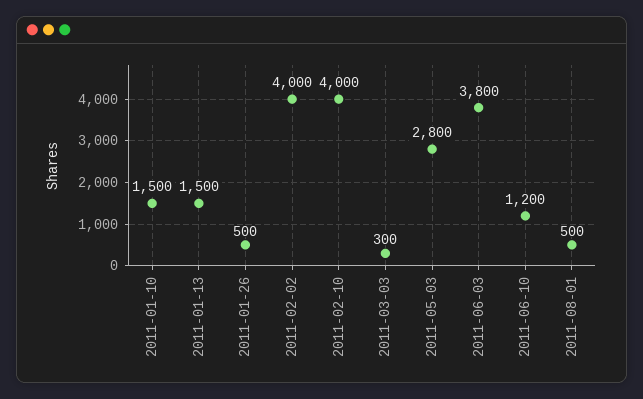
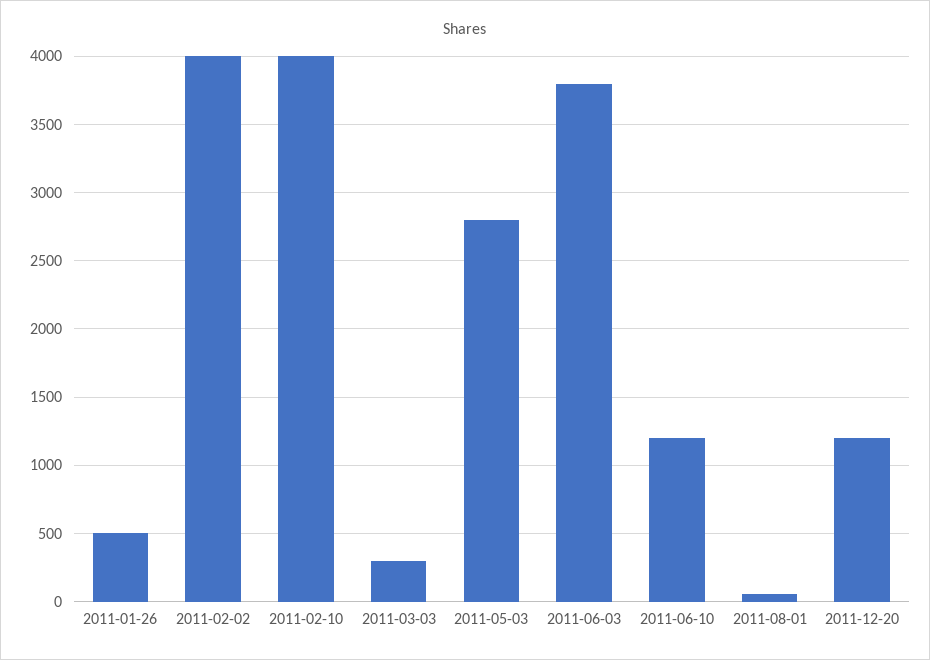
2011-01-10: 1500 -> none
2011-01-13: 1500 -> none
2011-08-01: 500 -> 50
2011-12-20: none -> 1200

